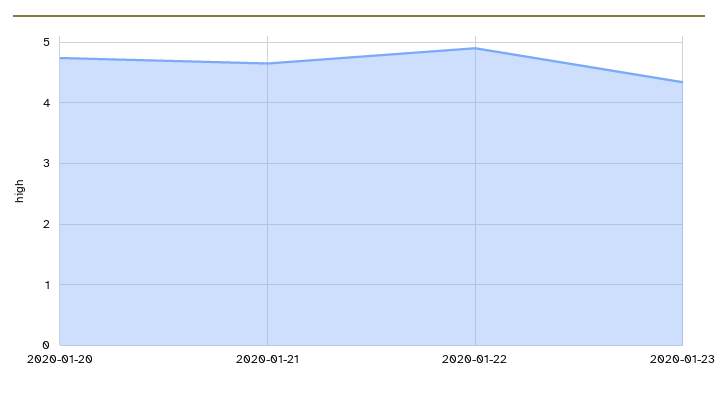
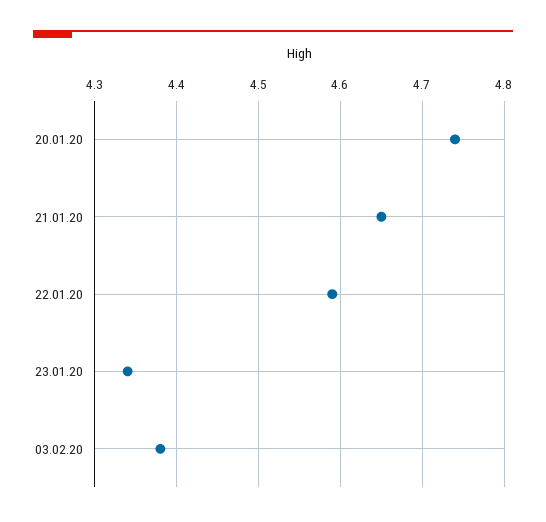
2020-01-22: 4.9 -> 4.59
03.02.20: none -> 4.38

